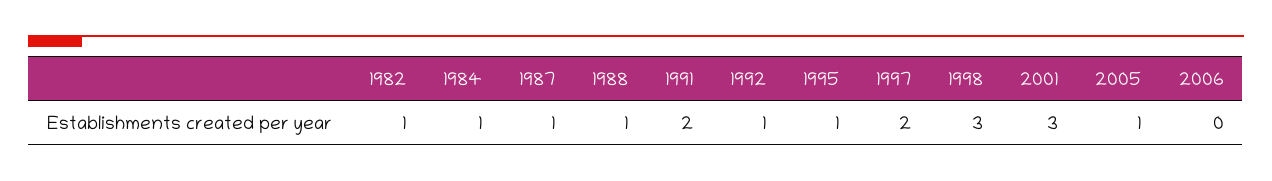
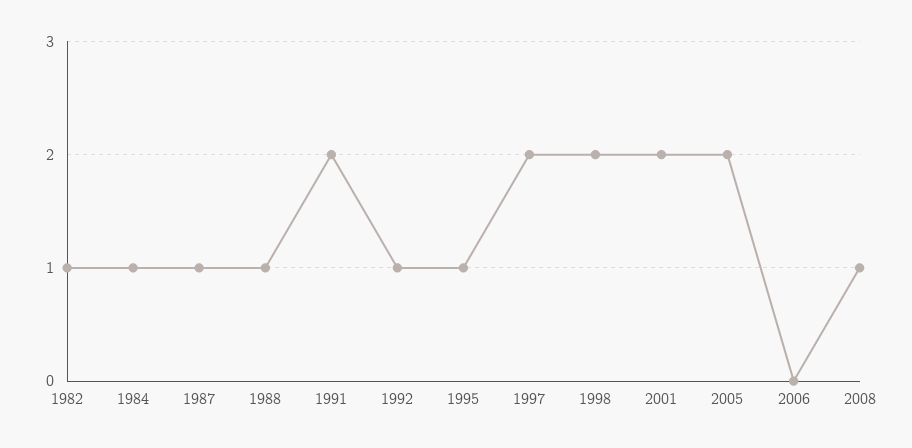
1998: 3 -> 2
2001: 3 -> 2
2005: 1 -> 2
2008: none -> 1

